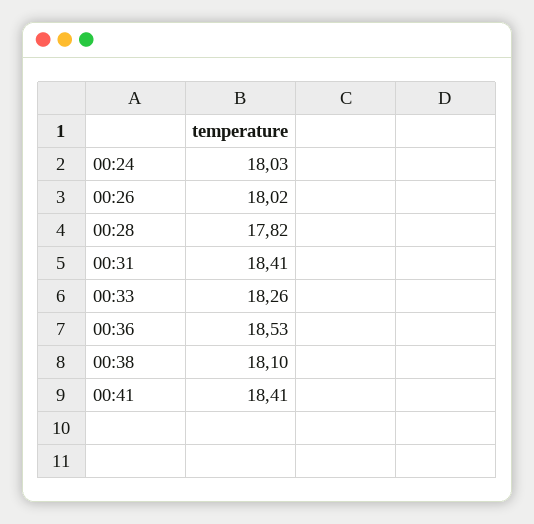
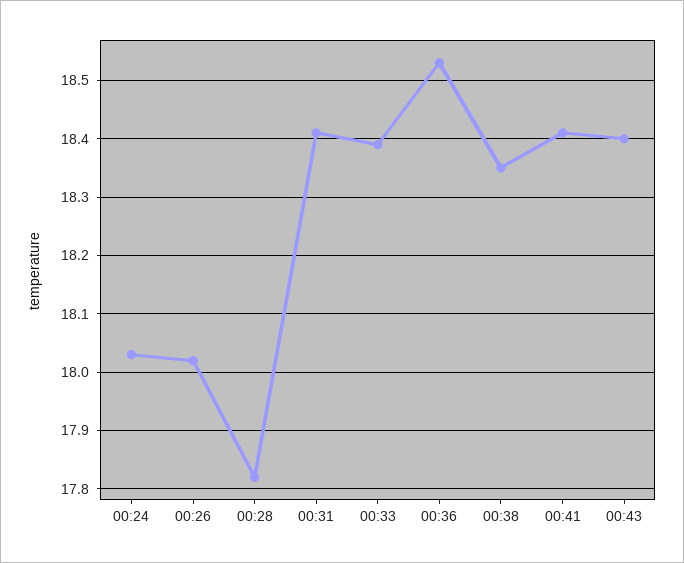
00:33: 18.26 -> 18.4
00:38: 18.1 -> 18.35
00:43: none -> 18.4

